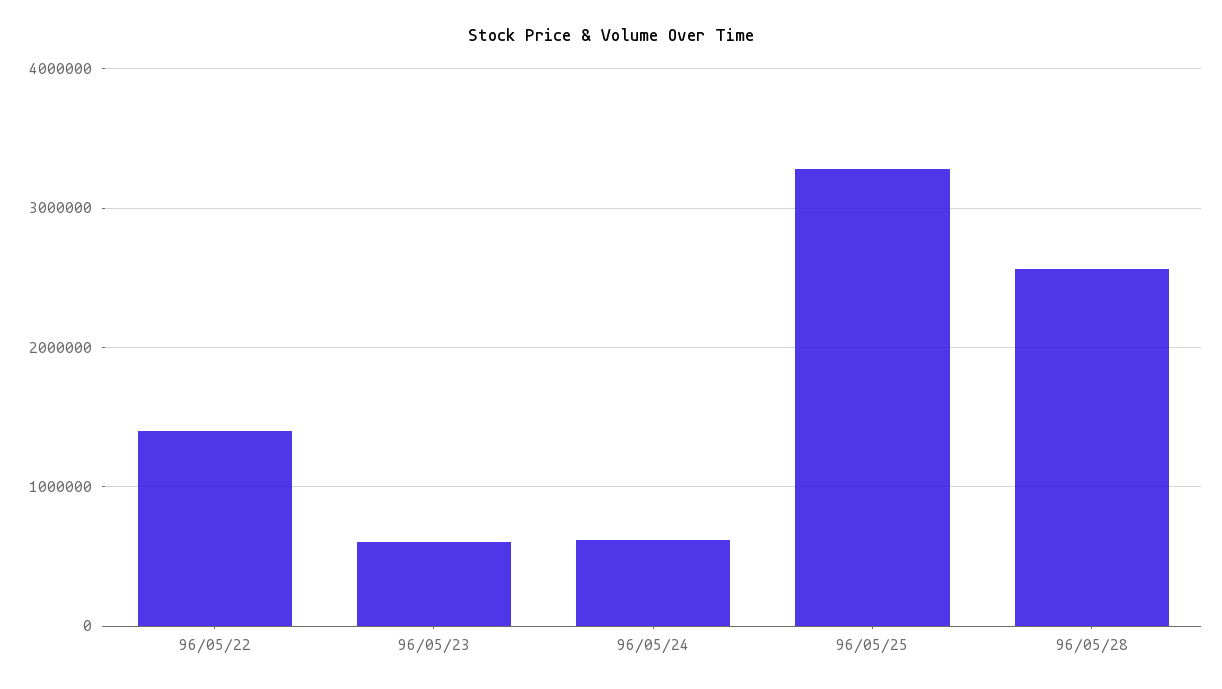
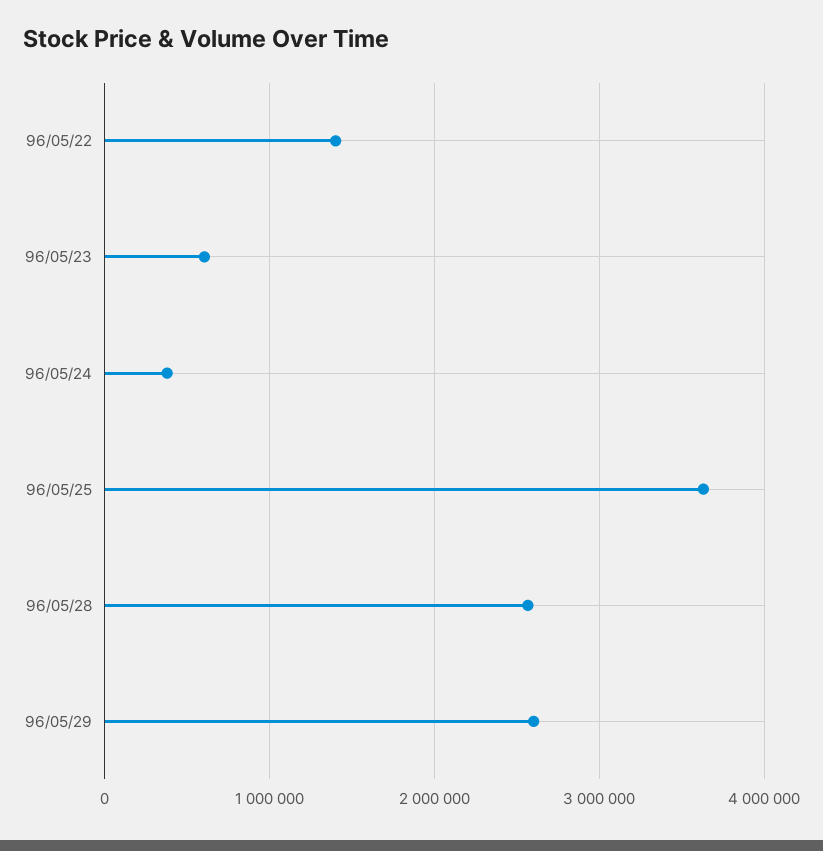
96/05/24: 600000 -> 400000
96/05/25: 3300000 -> 3600000
96/05/29: none -> 2600000

